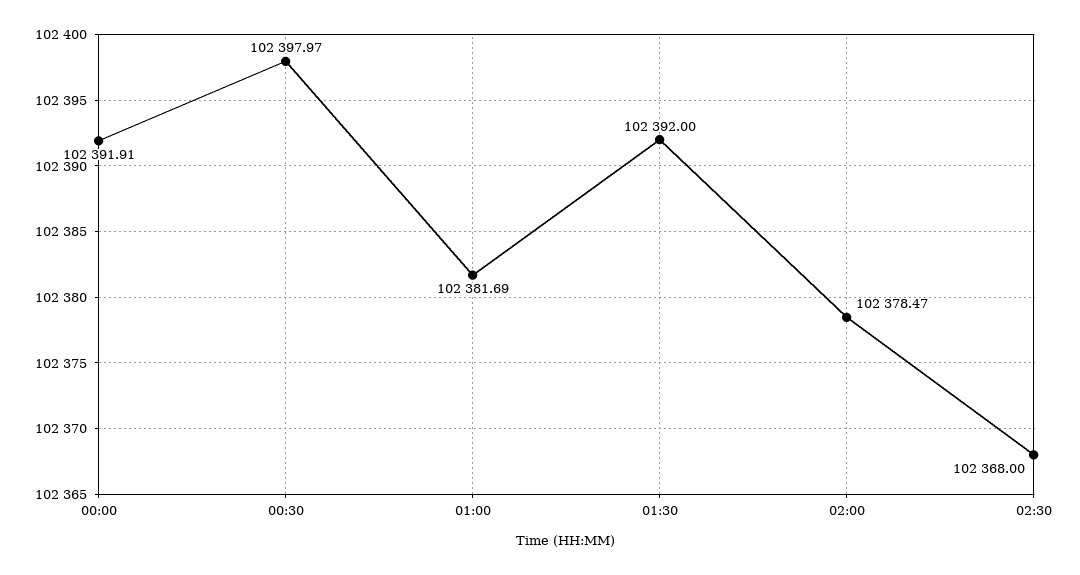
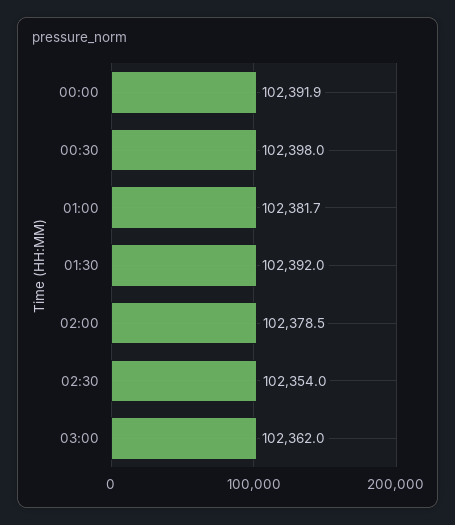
02:30: 102368 -> 102354
03:00: none -> 102362

